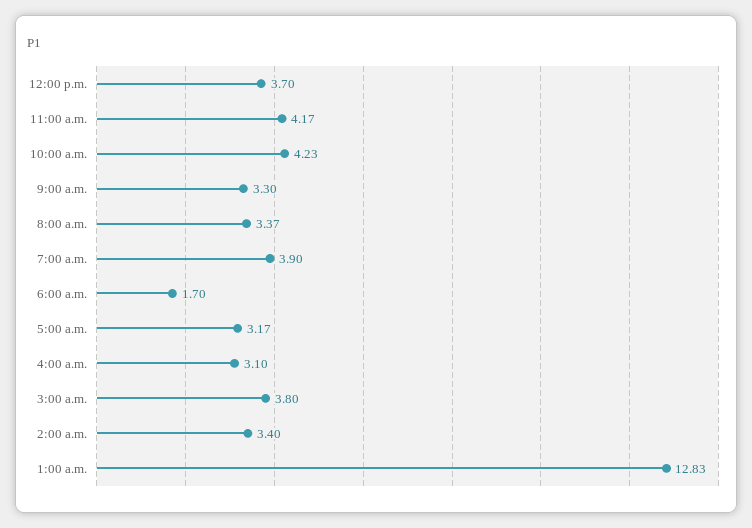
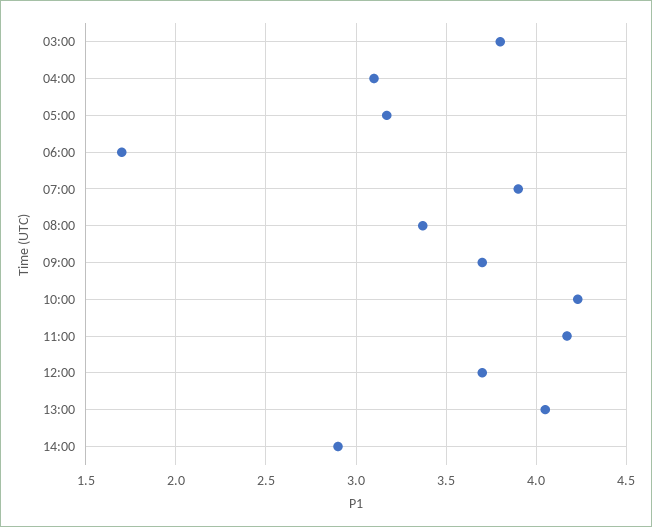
9:00 a.m.: 3.3 -> 3.7
2:00 a.m.: 3.4 -> none
1:00 a.m.: 12.83 -> none
13:00: none -> 4.05
14:00: none -> 2.9

